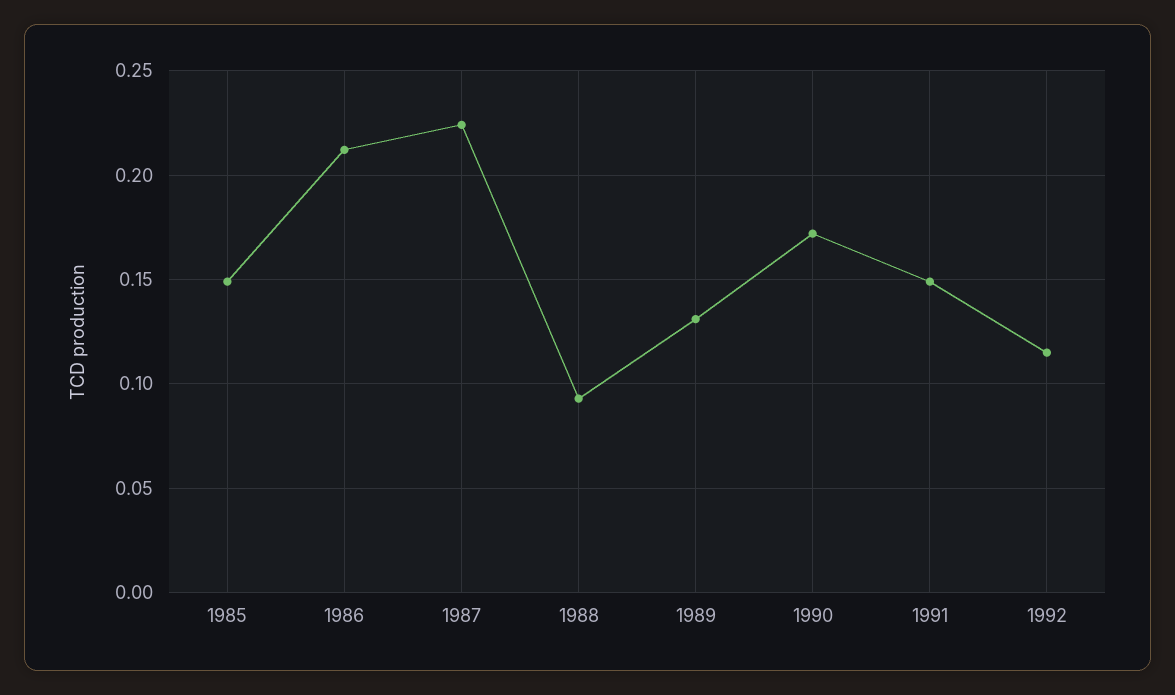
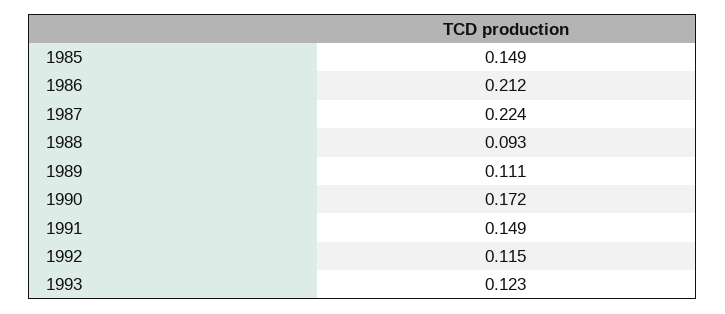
1989: 0.13 -> 0.111
1993: none -> 0.123

